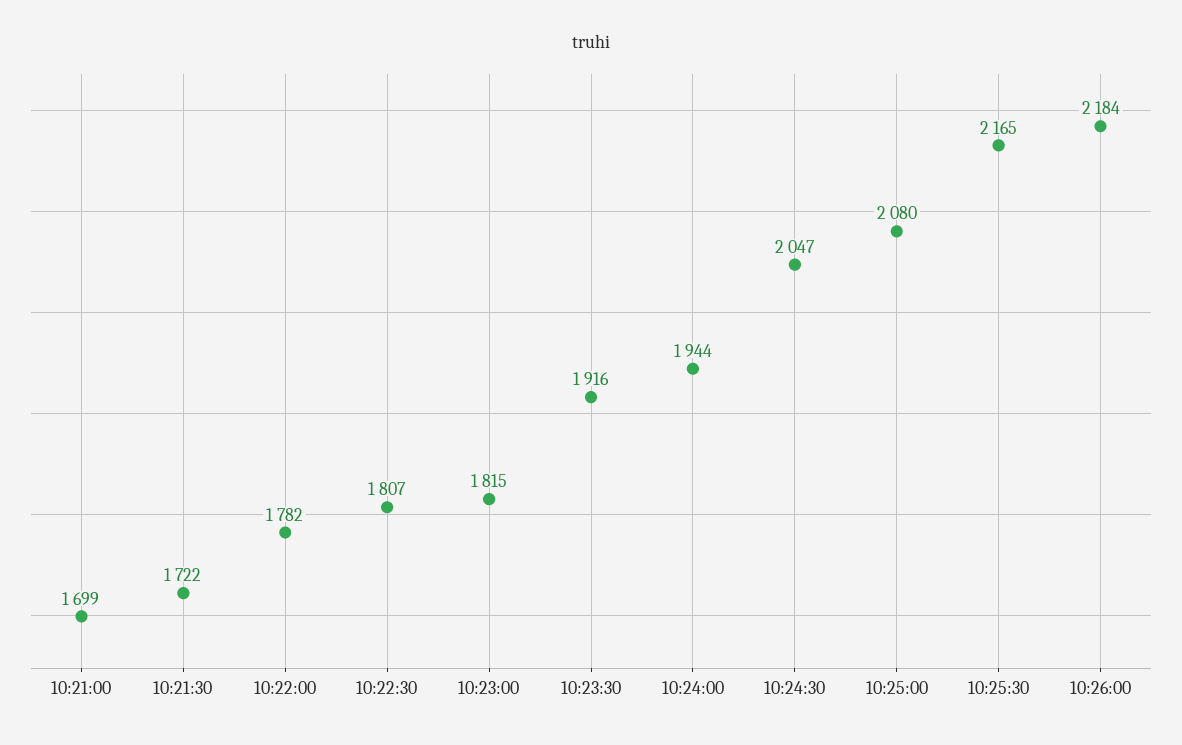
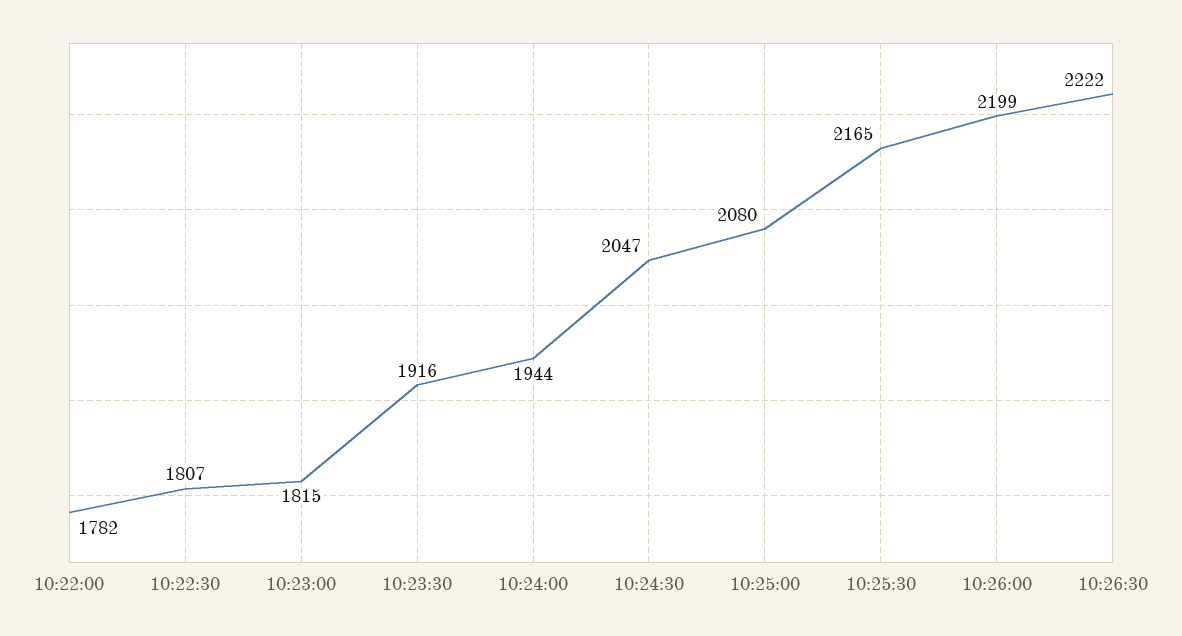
10:21:00: 1699 -> none
10:21:30: 1722 -> none
10:26:00: 2184 -> 2199
10:26:30: none -> 2222

